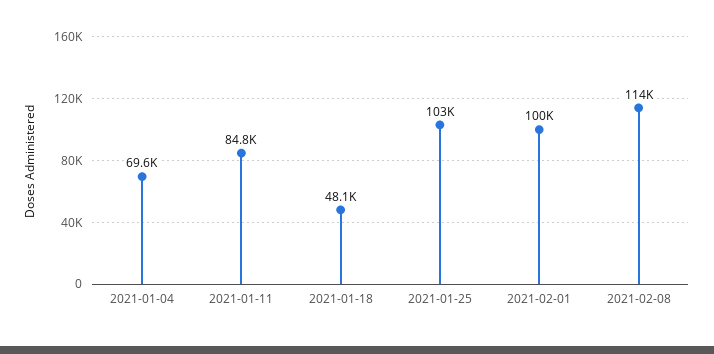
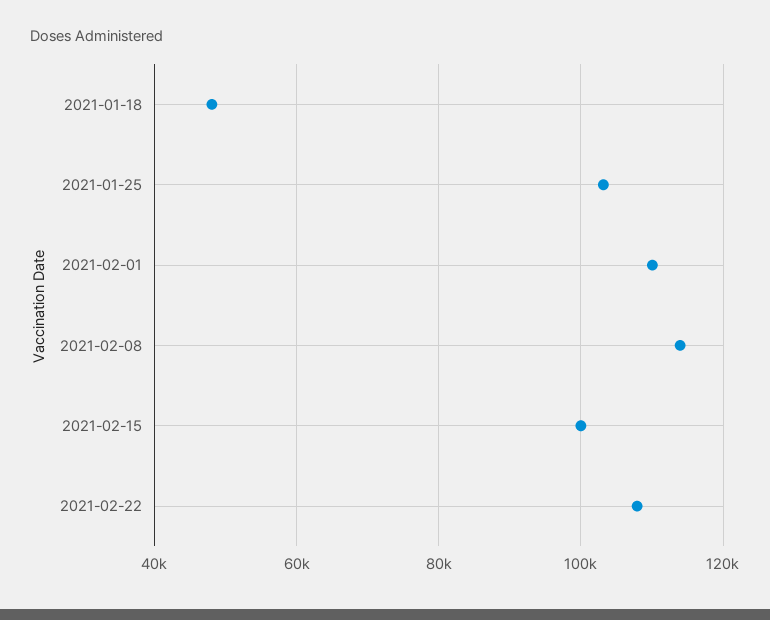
2021-01-04: 69600 -> none
2021-01-11: 84800 -> none
2021-02-01: 100000 -> 110000
2021-02-15: none -> 100000
2021-02-22: none -> 108000

